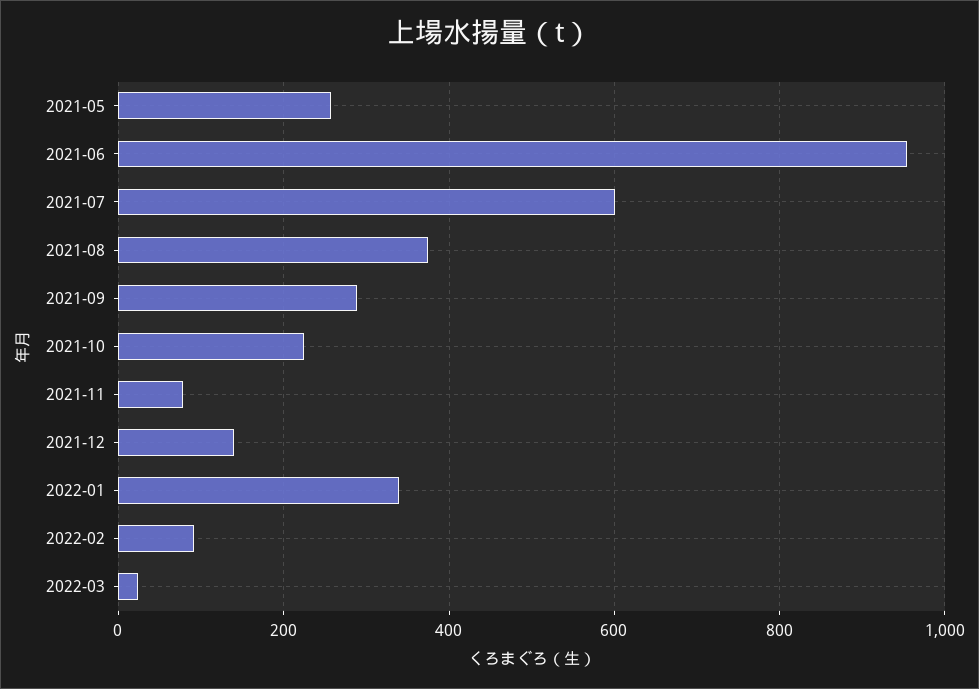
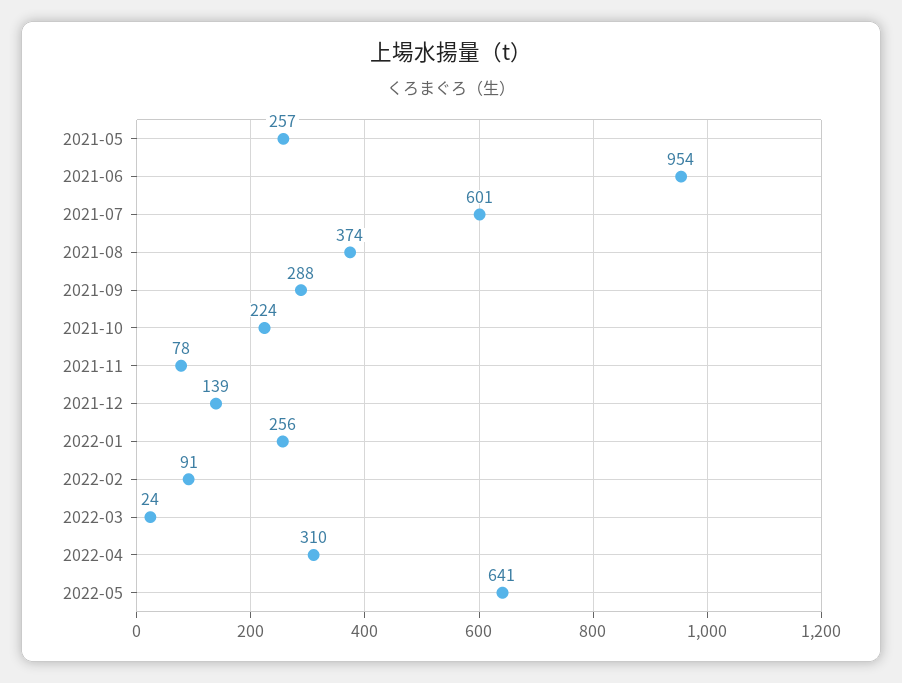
2022-01: 340 -> 256
2022-04: none -> 310
2022-05: none -> 641

